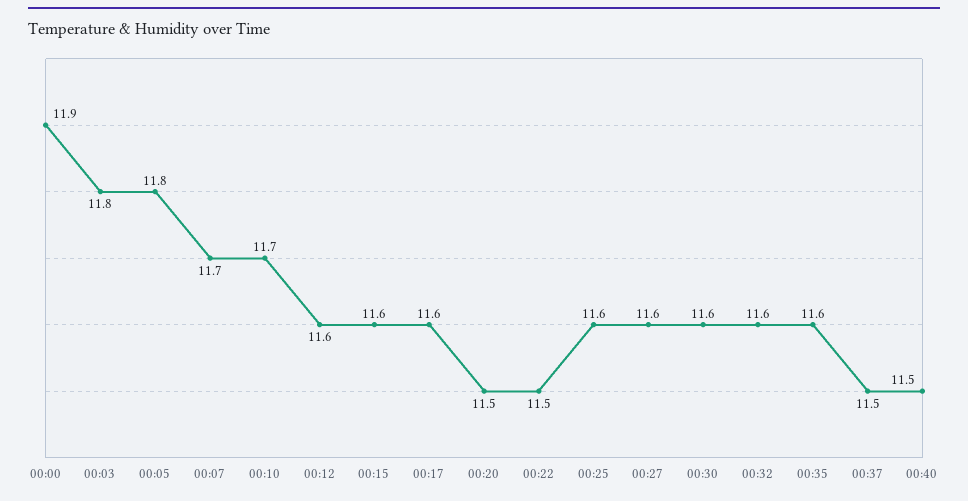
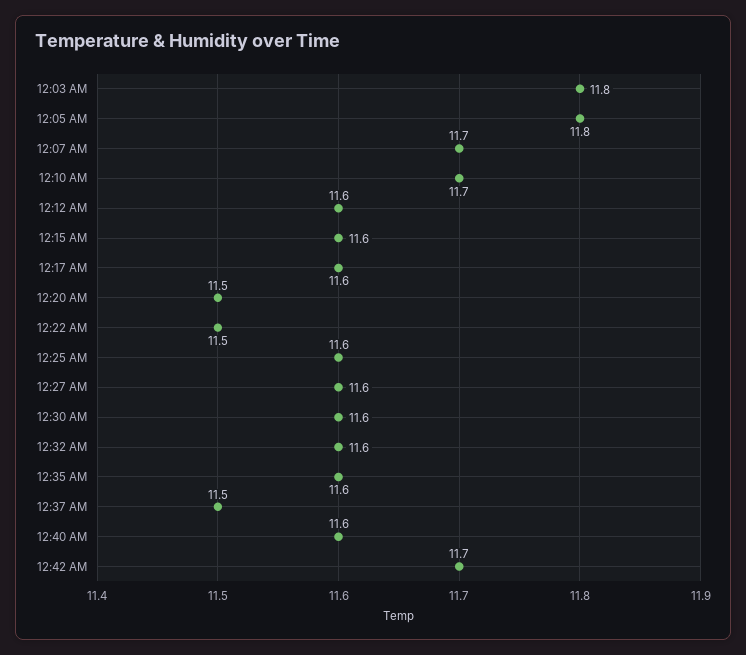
00:00: 11.9 -> none
00:40: 11.5 -> 11.6
12:42 AM: none -> 11.7

